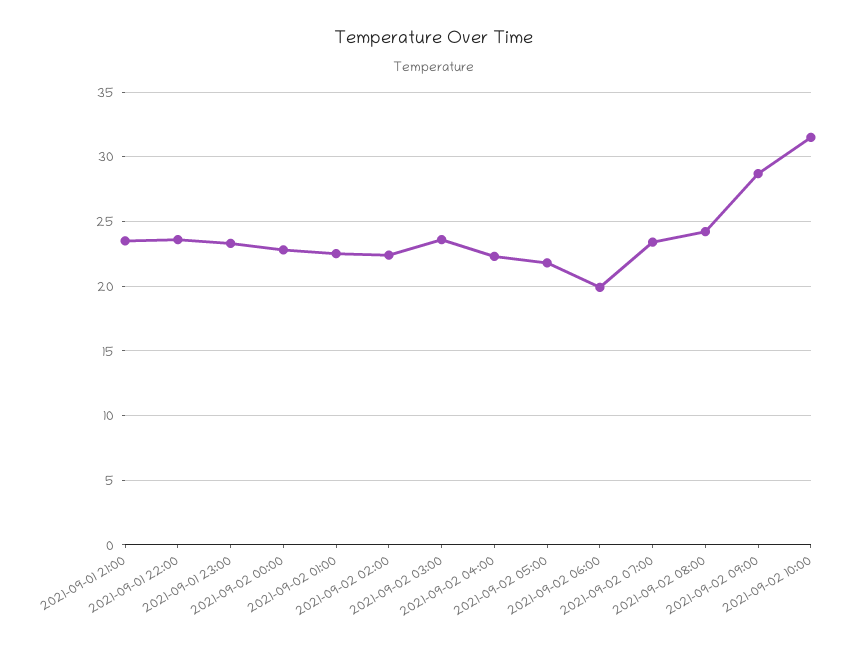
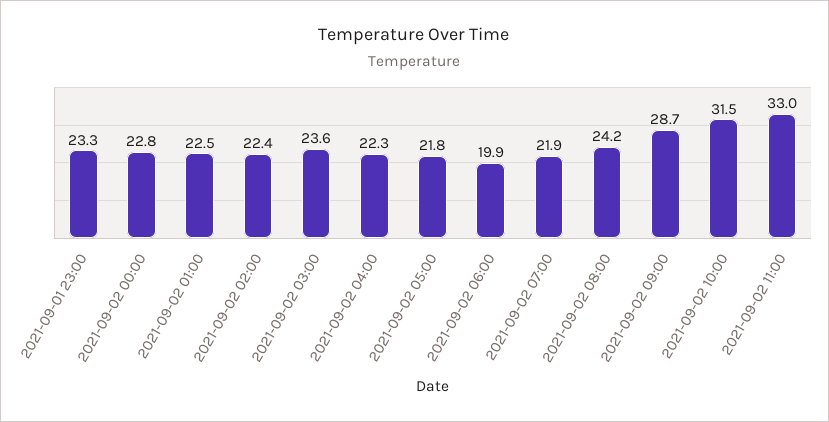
2021-09-01 21:00: 23.5 -> none
2021-09-01 22:00: 23.5 -> none
2021-09-02 07:00: 23.5 -> 21.9
2021-09-02 11:00: none -> 33

